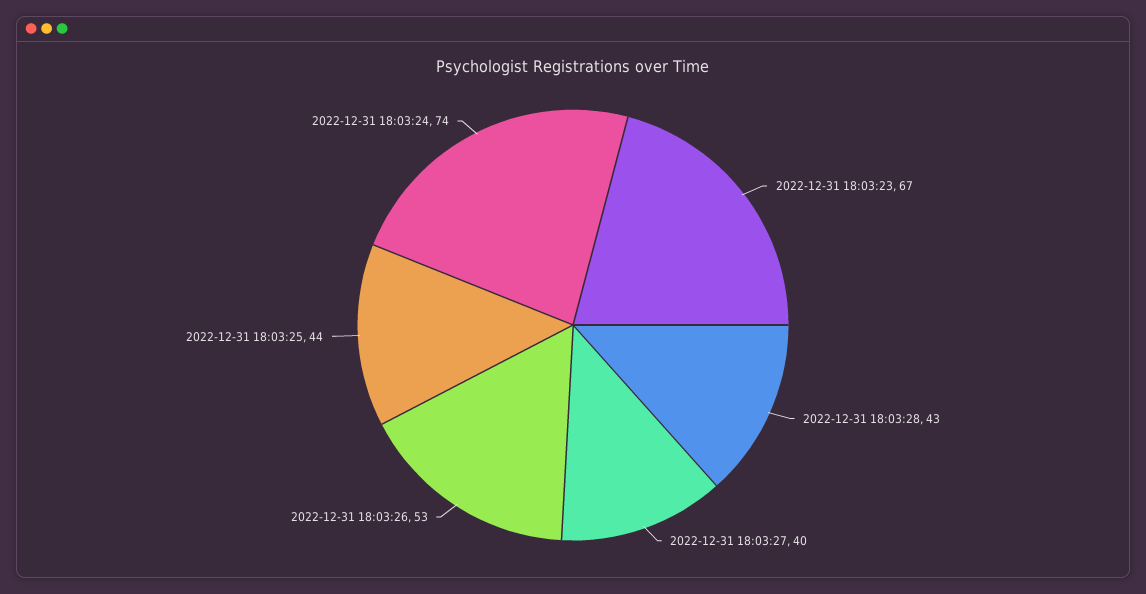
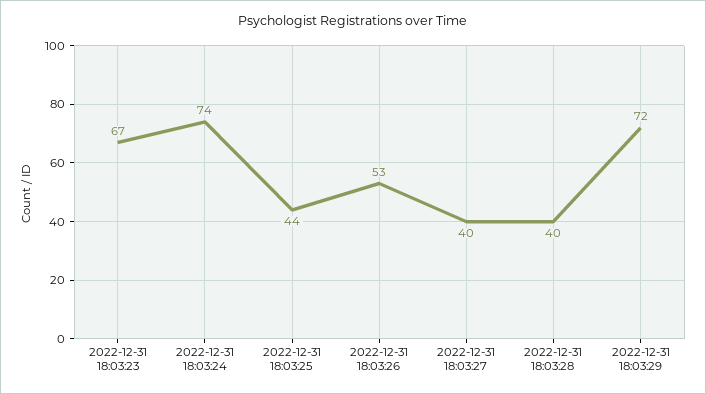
2022-12-31 18:03:28: 43 -> 40
2022-12-31 18:03:29: none -> 72

